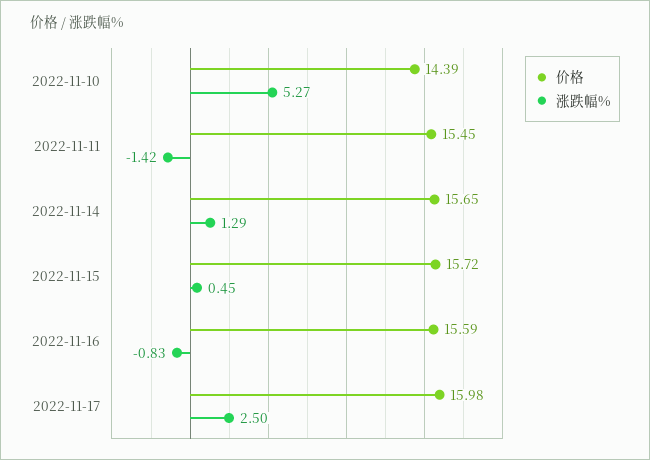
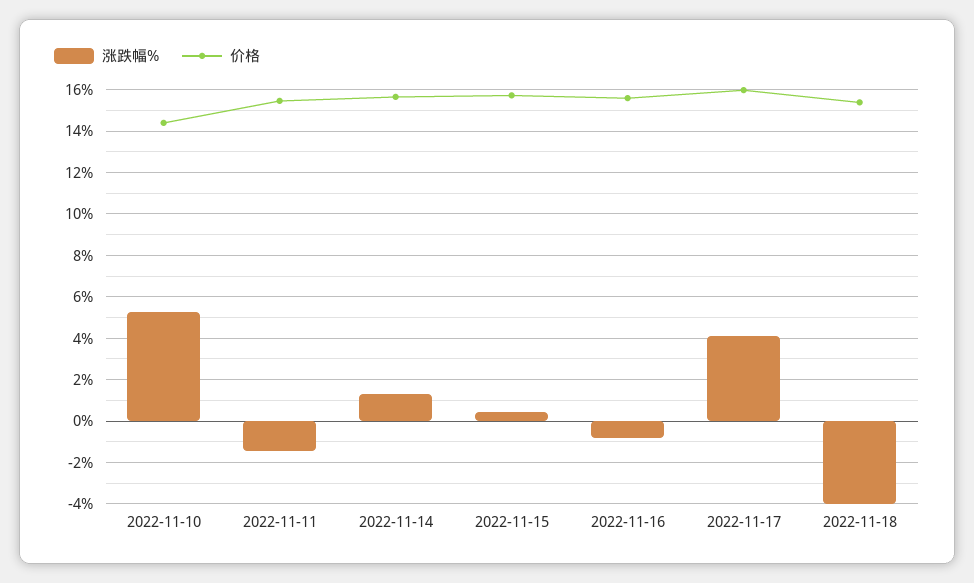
涨跌幅%, 2022-11-17: 2.5 -> 4
涨跌幅%, 2022-11-18: none -> -4
价格, 2022-11-18: none -> 15.5

